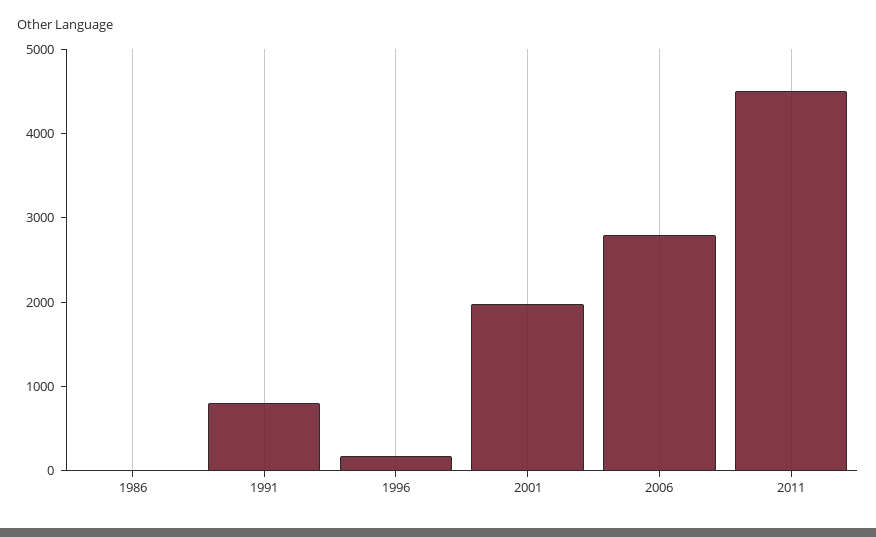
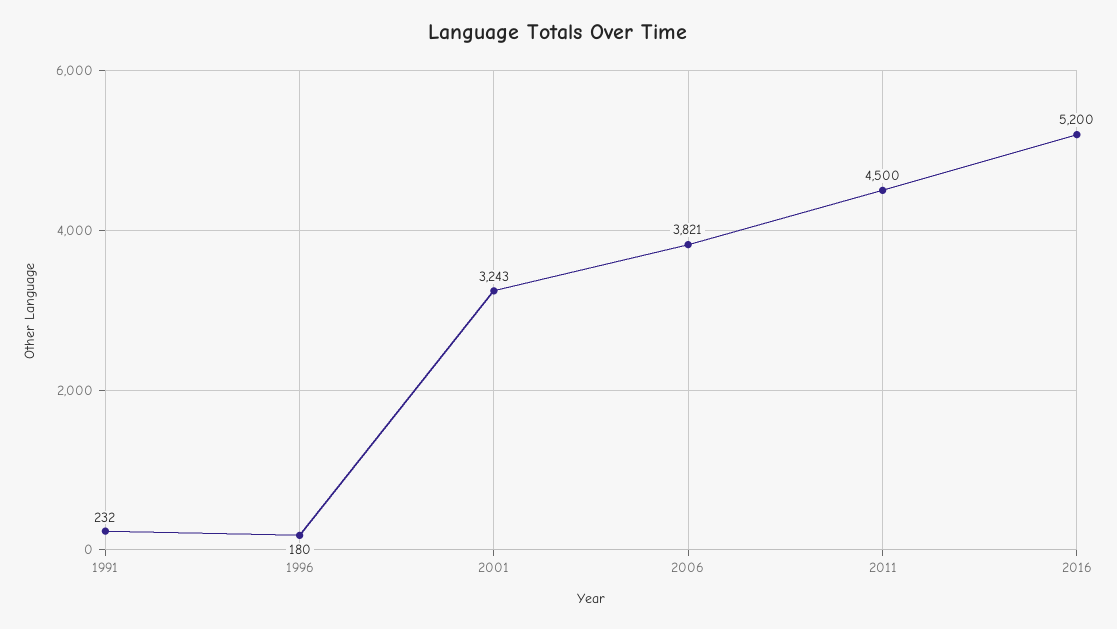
1986: 0 -> none
1991: 800 -> 232
2001: 2000 -> 3243
2006: 2800 -> 3821
2016: none -> 5200

